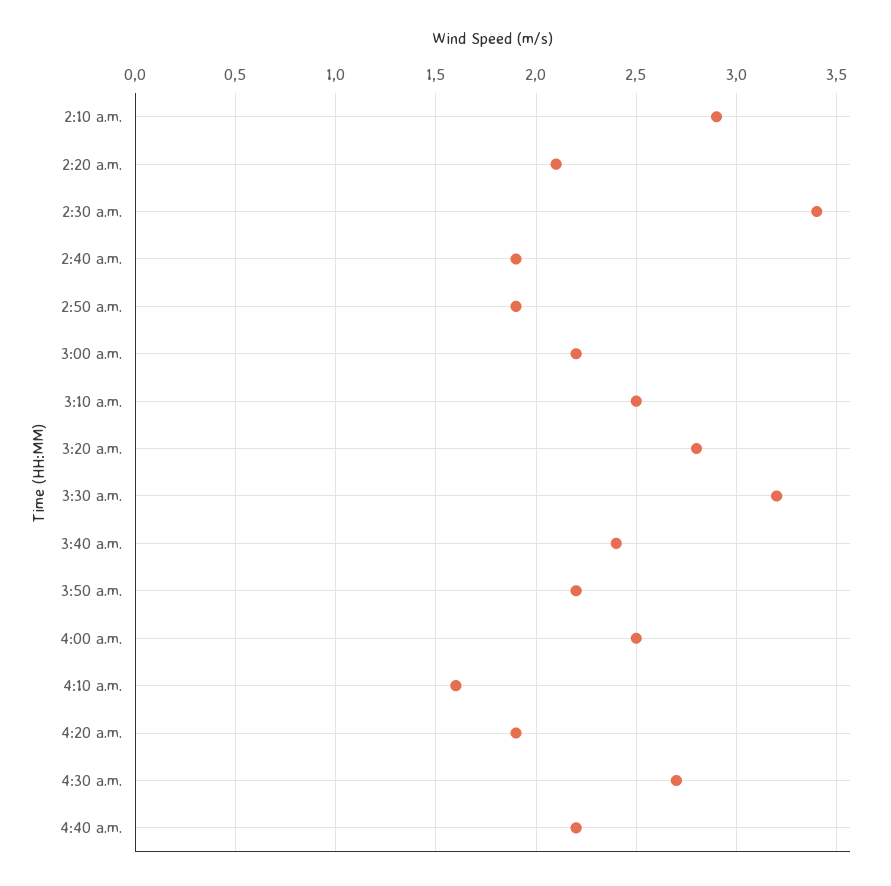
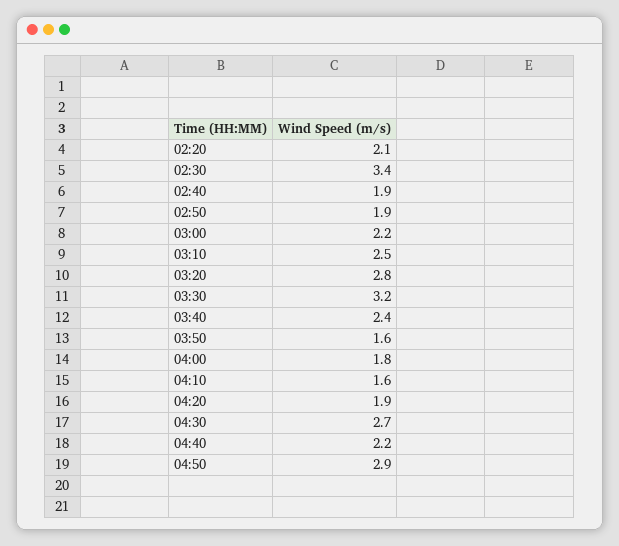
2:10 a.m.: 2.9 -> none
3:50 a.m.: 2.2 -> 1.6
4:00 a.m.: 2.5 -> 1.8
04:50: none -> 2.9

